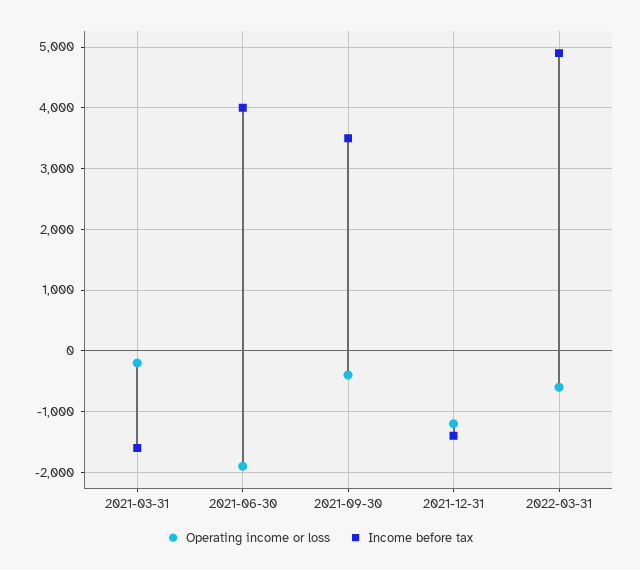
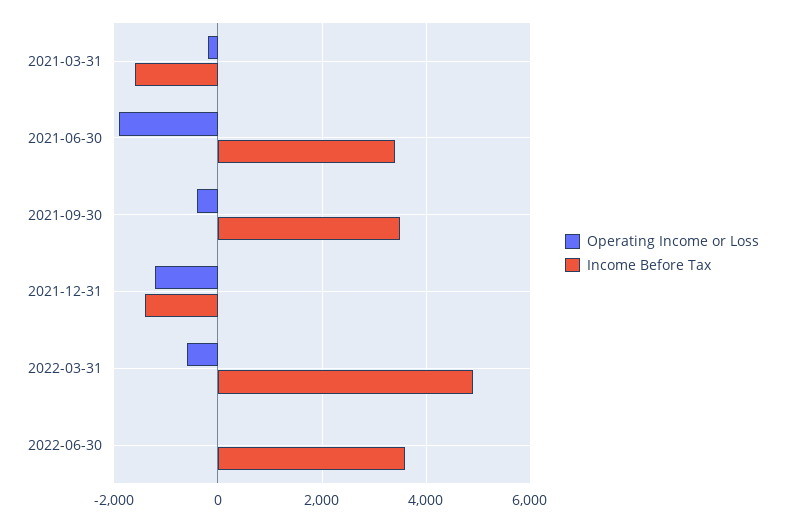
Income before tax, 2021-06-30: 4000 -> 3400
Operating income or loss, 2022-06-30: none -> 0
Income before tax, 2022-06-30: none -> 3600

